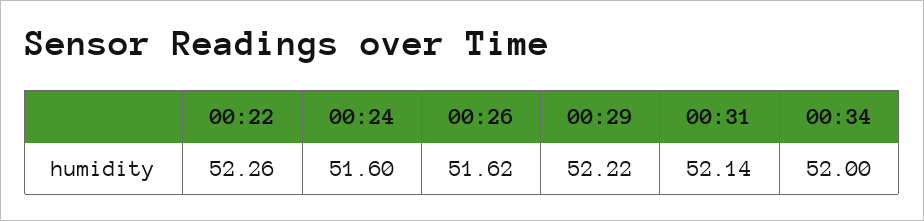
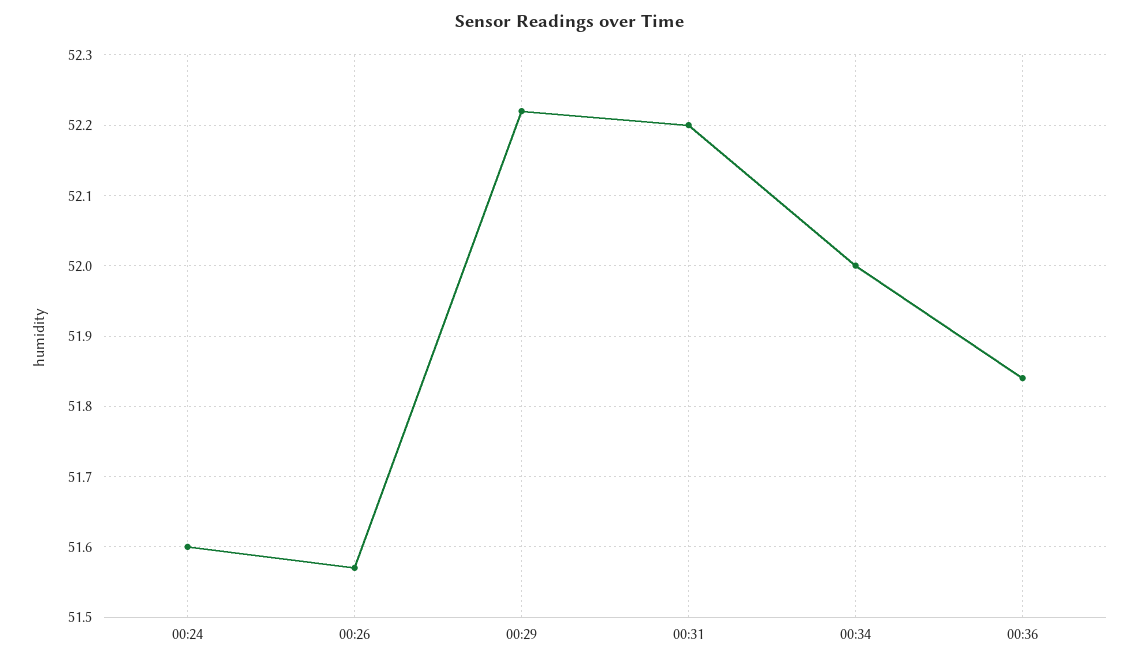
00:22: 52.26 -> none
00:26: 51.62 -> 51.57
00:31: 52.14 -> 52.2
00:36: none -> 51.84

